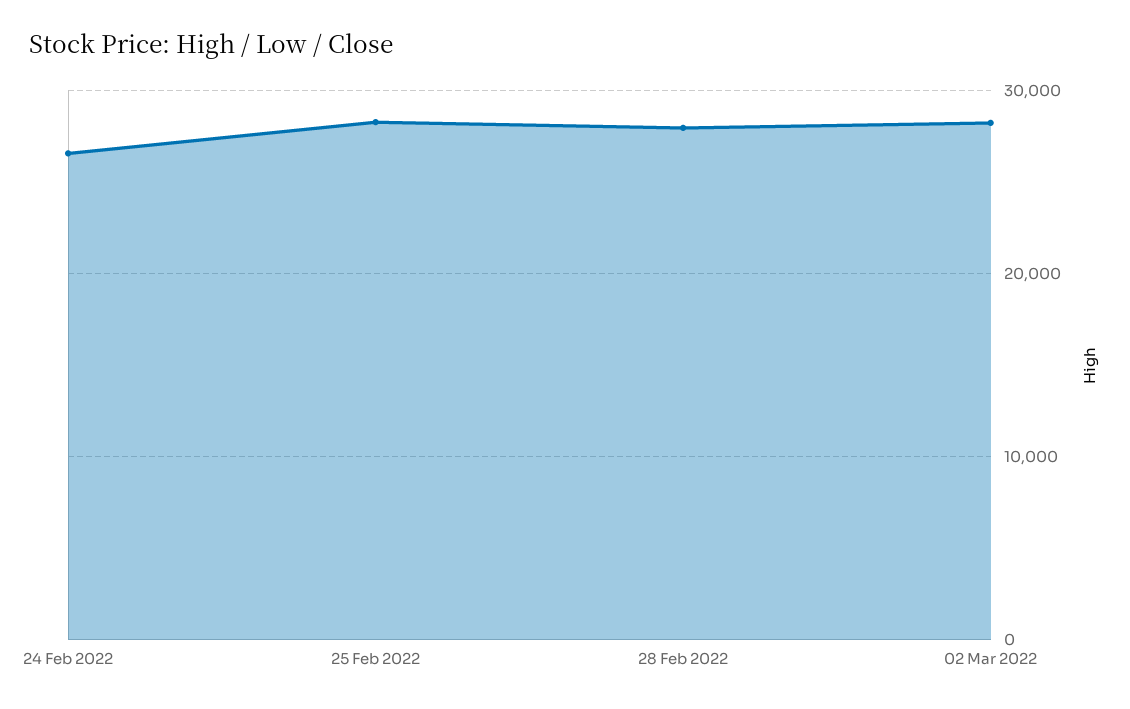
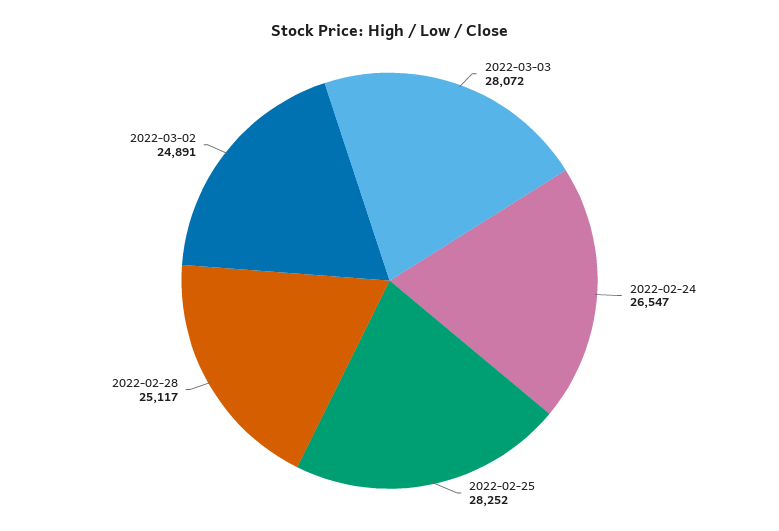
28 Feb 2022: 28000 -> 25117
02 Mar 2022: 28000 -> 24891
2022-03-03: none -> 28072

